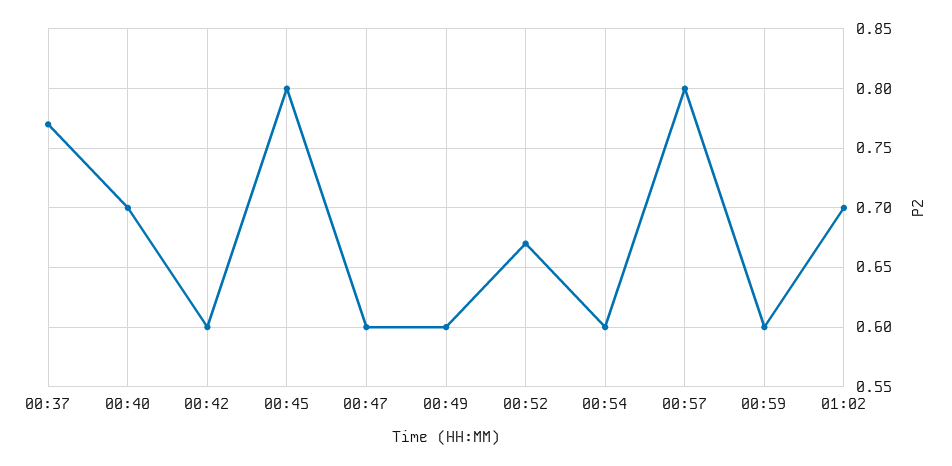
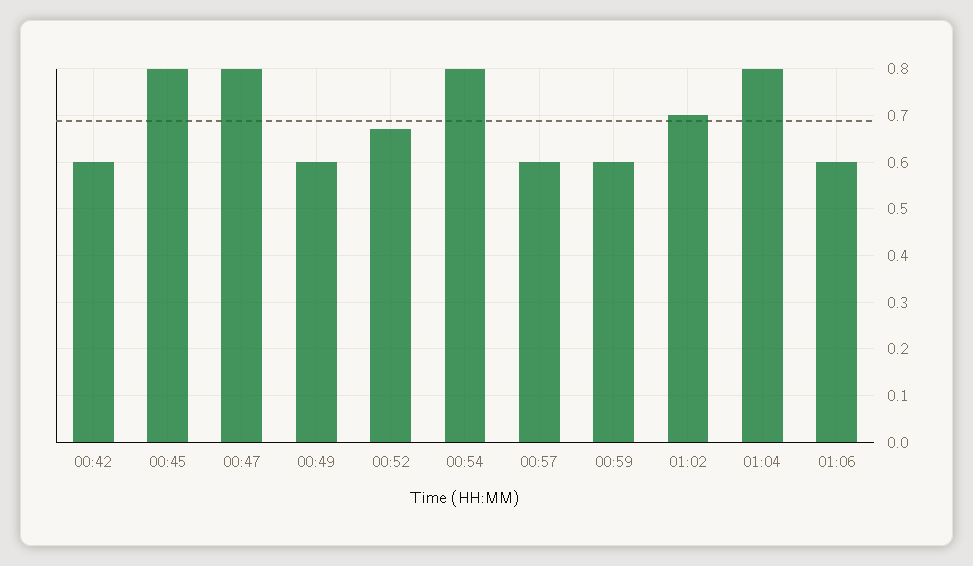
00:37: 0.77 -> none
00:40: 0.7 -> none
00:47: 0.6 -> 0.8
00:54: 0.6 -> 0.8
00:57: 0.8 -> 0.6
01:04: none -> 0.8
01:06: none -> 0.6

